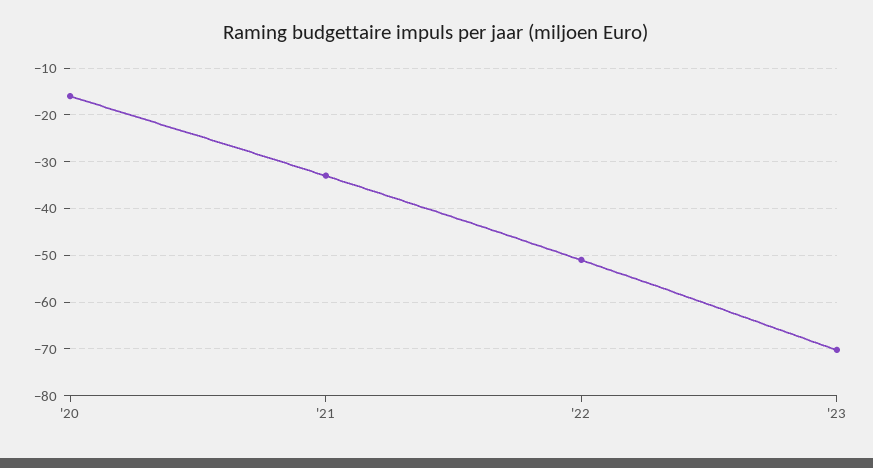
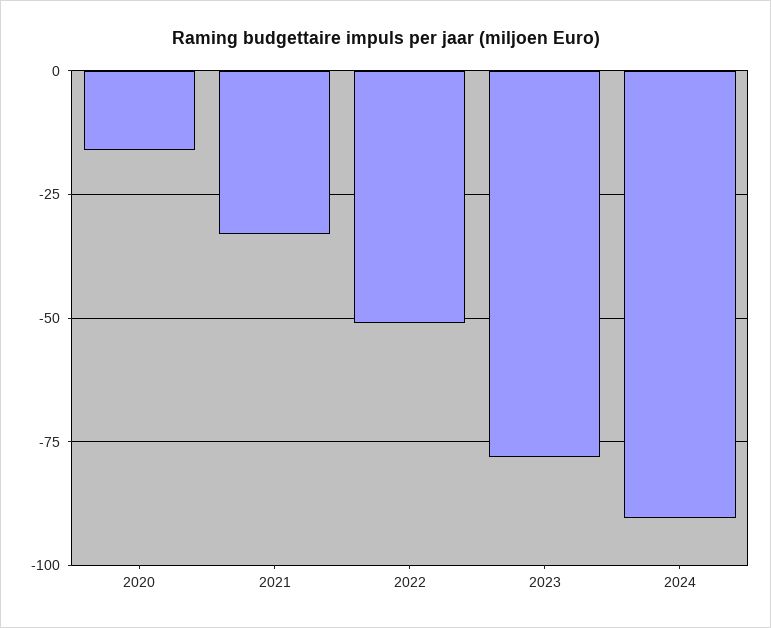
'23: -70 -> -77.5
2024: none -> -90

